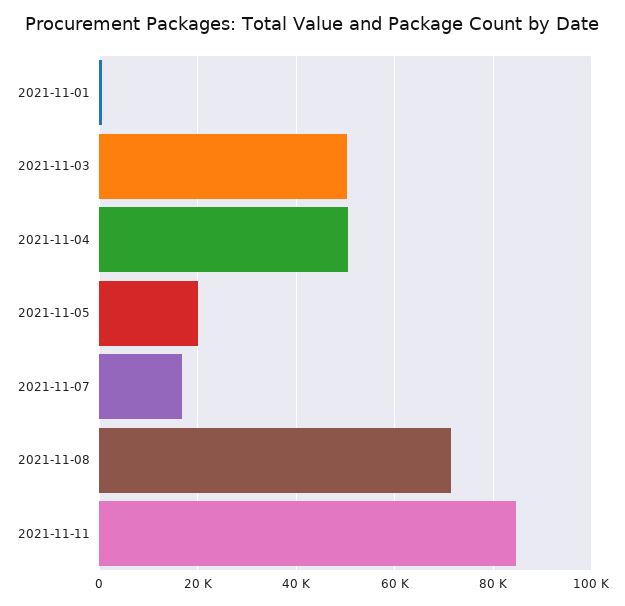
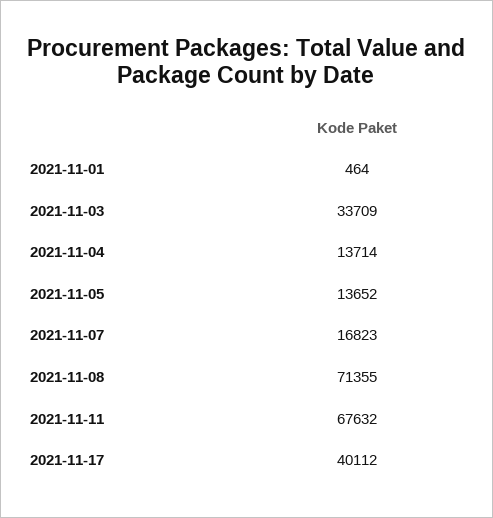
2021-11-03: 50000 -> 33709
2021-11-04: 50000 -> 13714
2021-11-05: 20000 -> 13652
2021-11-11: 84000 -> 67632
2021-11-17: none -> 40112

